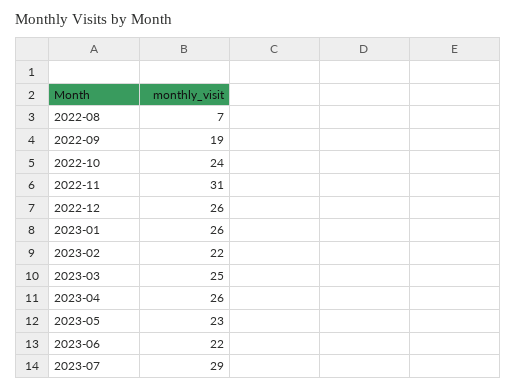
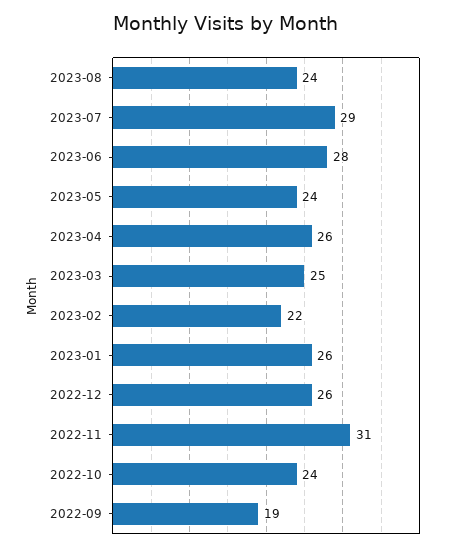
2022-08: 7 -> none
2023-05: 23 -> 24
2023-06: 22 -> 28
2023-08: none -> 24

